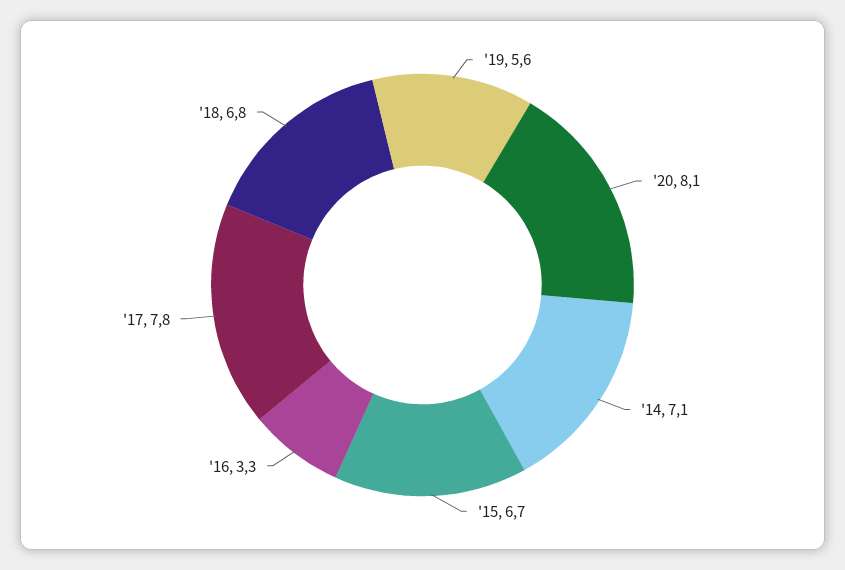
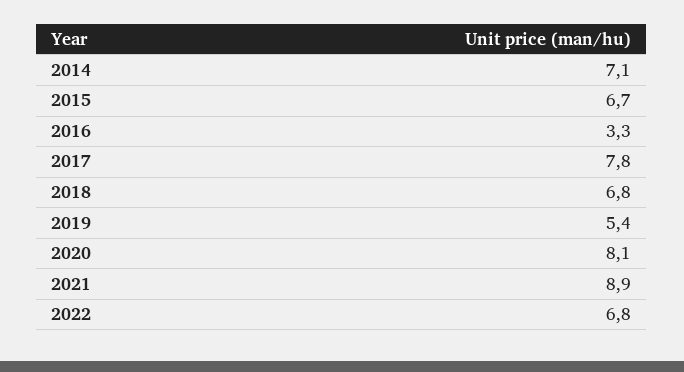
'19: 5.6 -> 5.4
2021: none -> 8.9
2022: none -> 6.8

